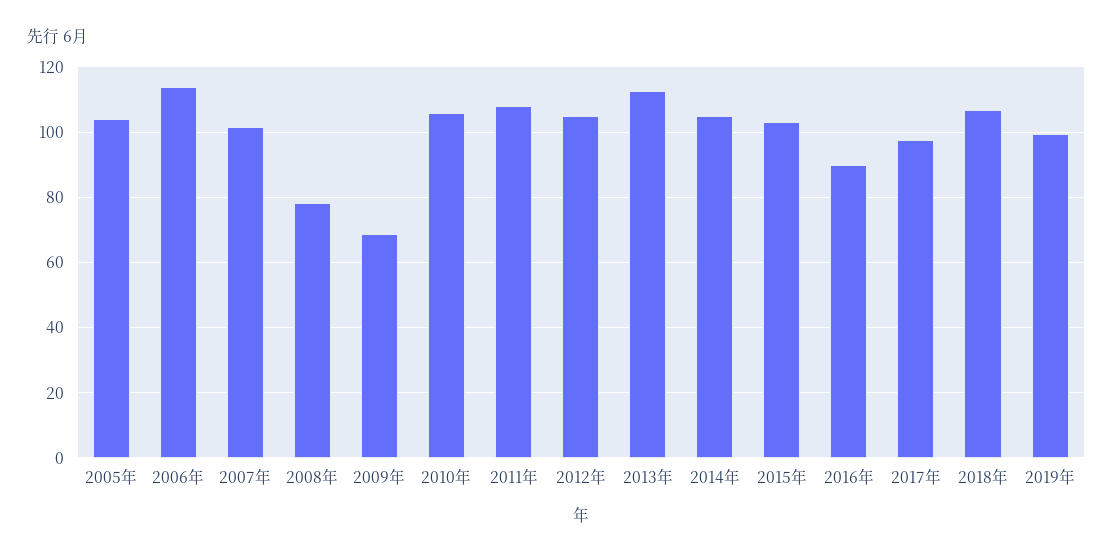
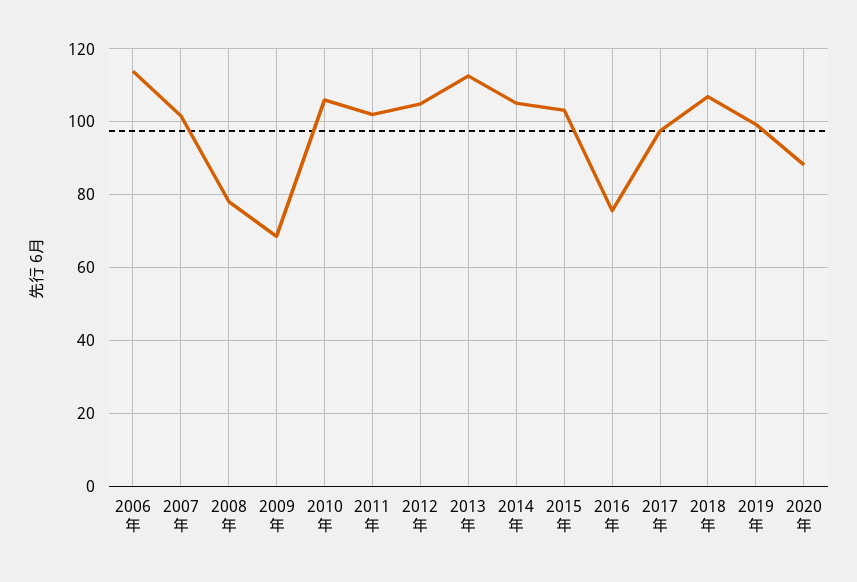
2005年: 104 -> none
2011年: 108 -> 102
2016年: 90 -> 76
2020年: none -> 88

